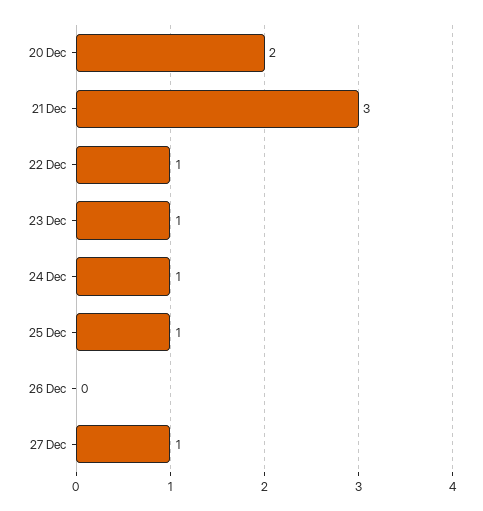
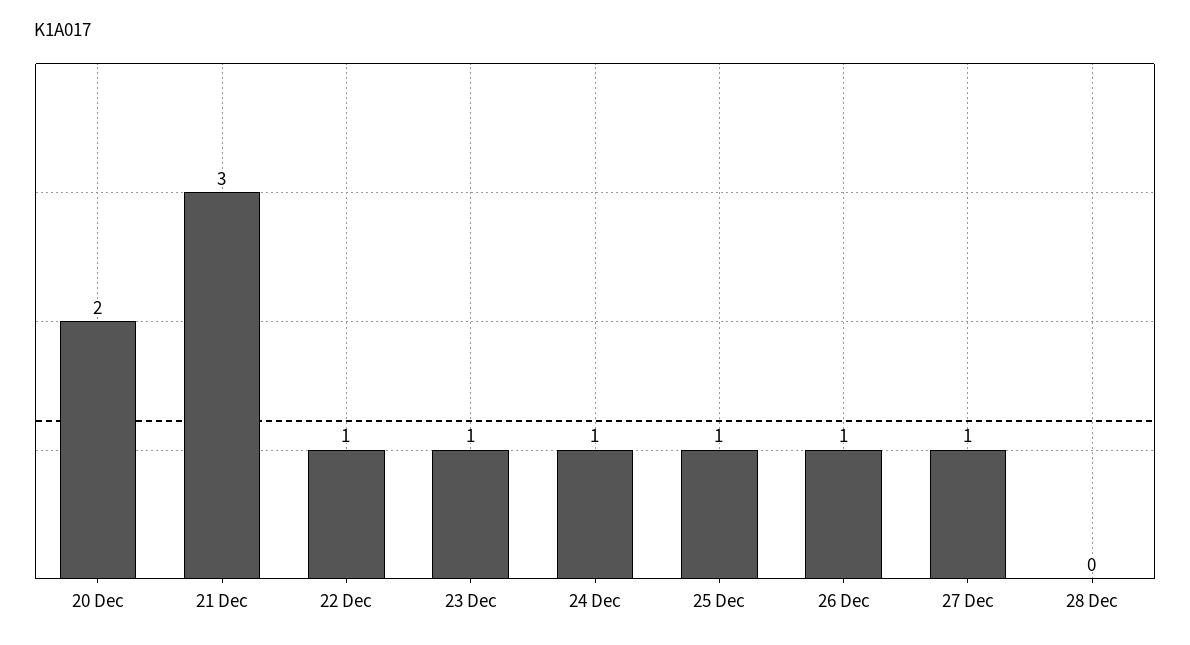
26 Dec: 0 -> 1
28 Dec: none -> 0

